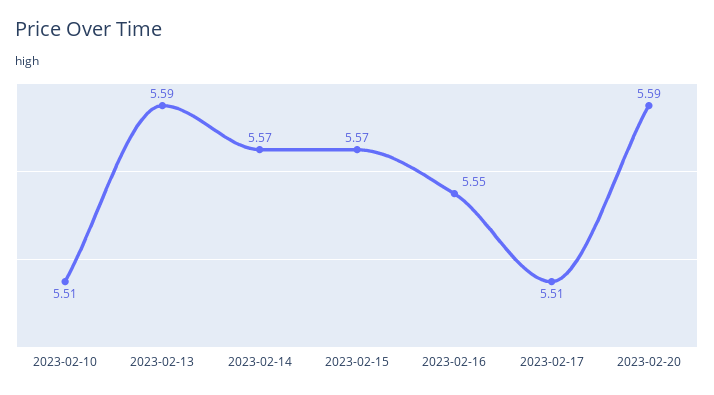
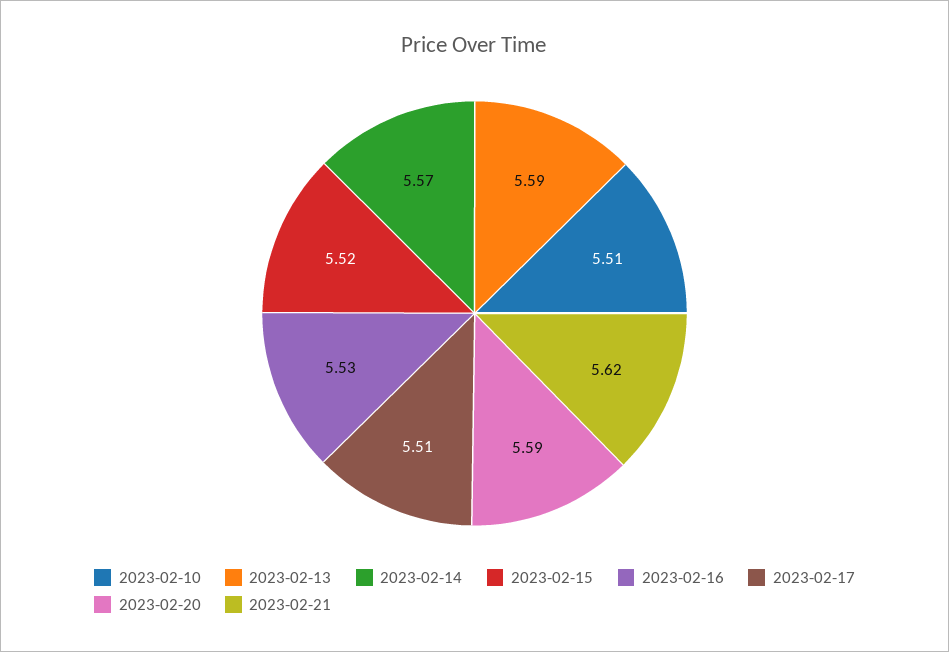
2023-02-15: 5.57 -> 5.52
2023-02-16: 5.55 -> 5.53
2023-02-21: none -> 5.62

